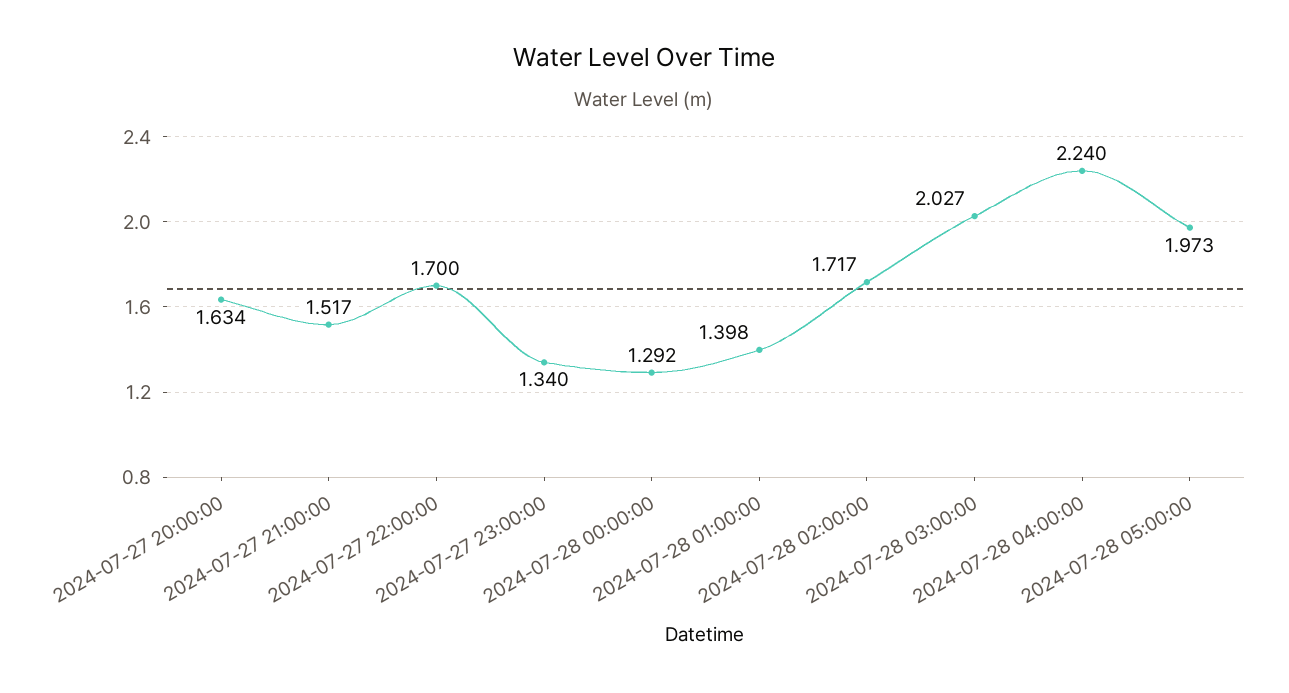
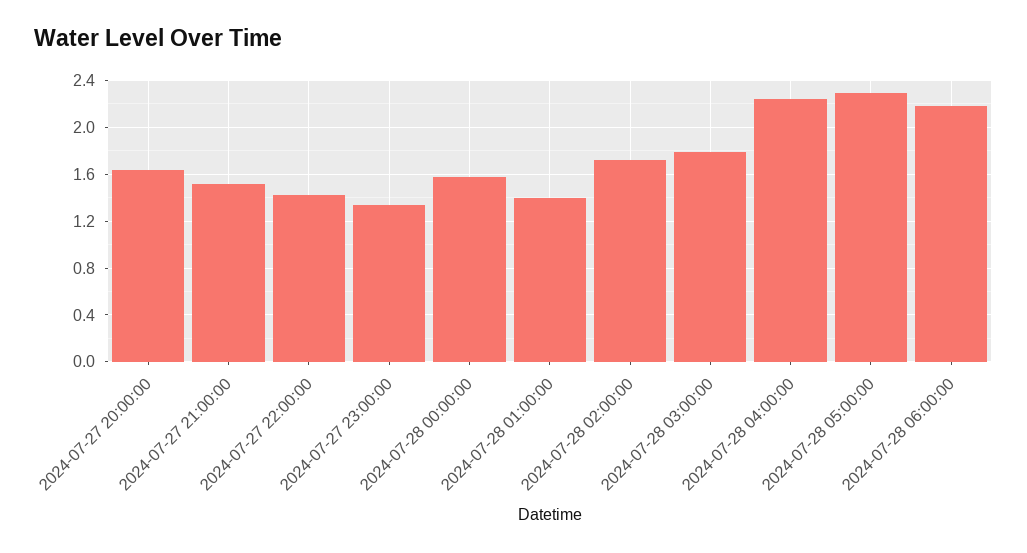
2024-07-27 22:00:00: 1.7 -> 1.4
2024-07-28 00:00:00: 1.292 -> 1.6
2024-07-28 03:00:00: 2.027 -> 1.8
2024-07-28 05:00:00: 1.973 -> 2.3
2024-07-28 06:00:00: none -> 2.2

